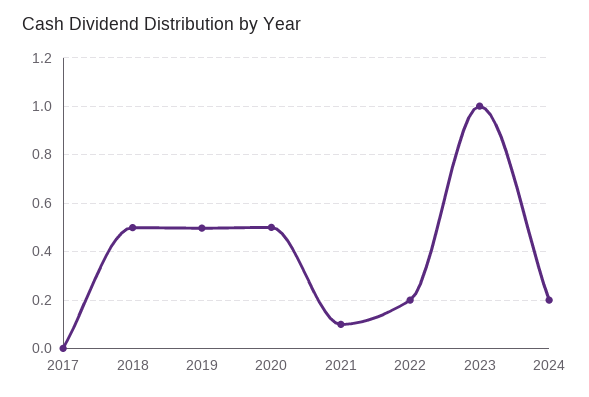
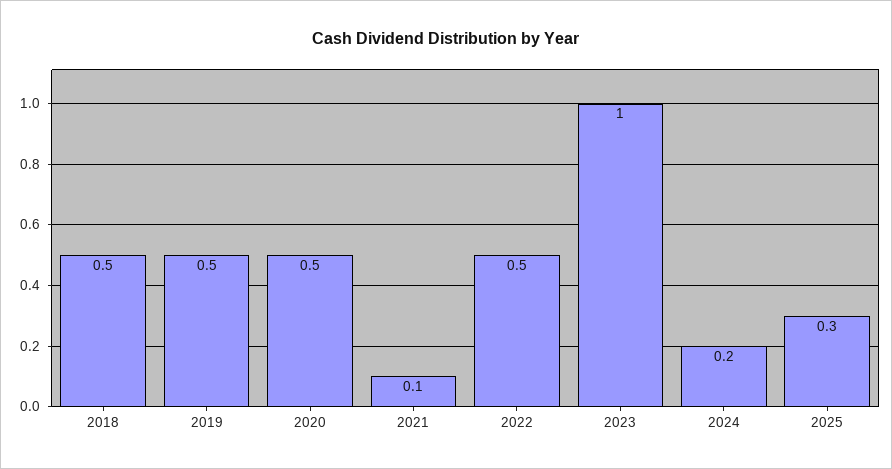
2017: 0 -> none
2022: 0.2 -> 0.5
2025: none -> 0.3

